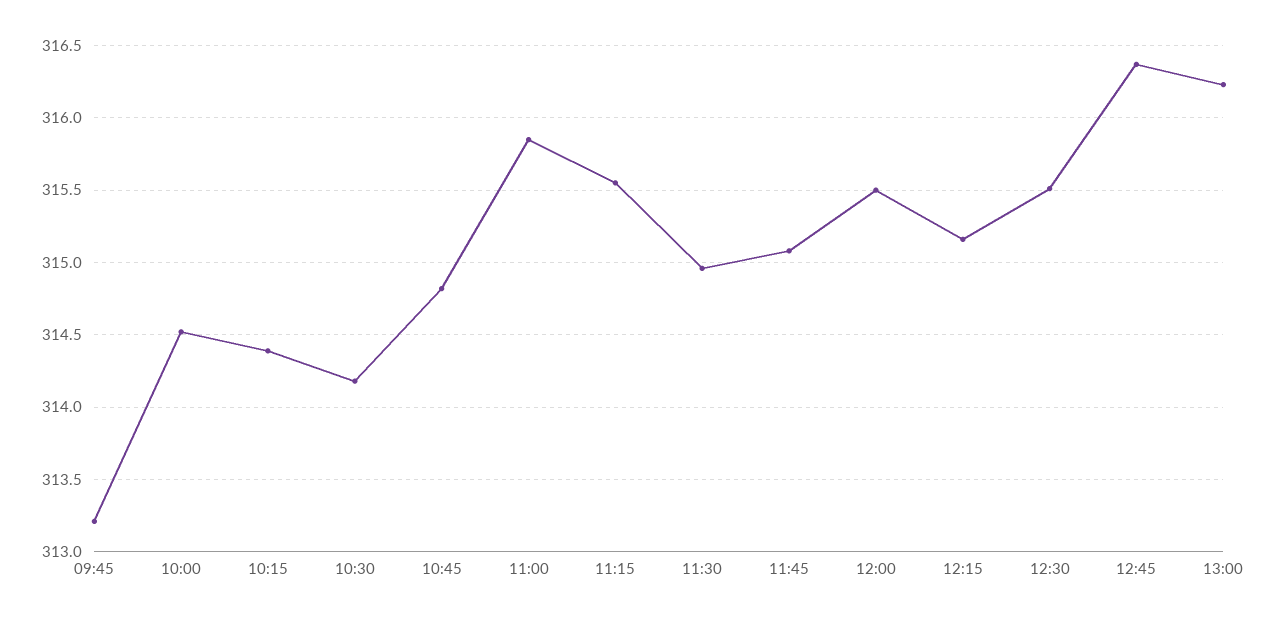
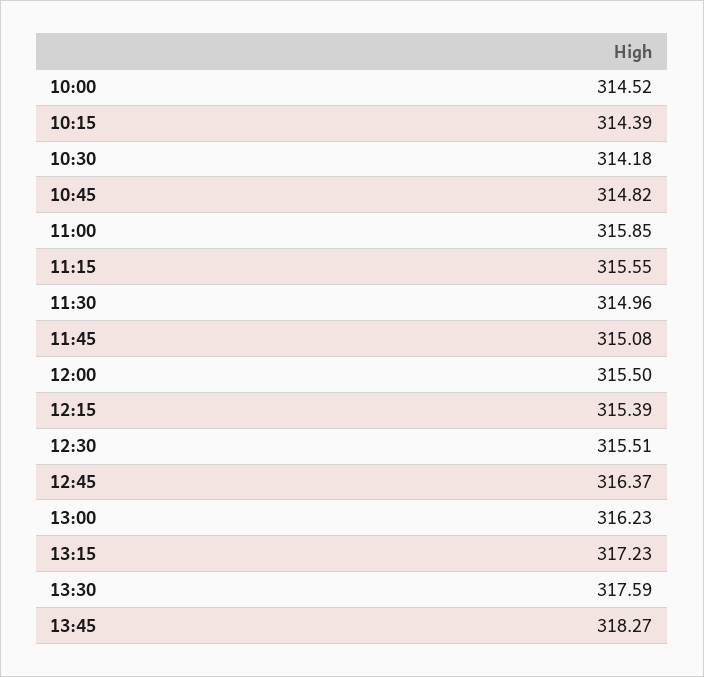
09:45: 313.2 -> none
12:15: 315.15 -> 315.39
13:15: none -> 317.23
13:30: none -> 317.59
13:45: none -> 318.27

